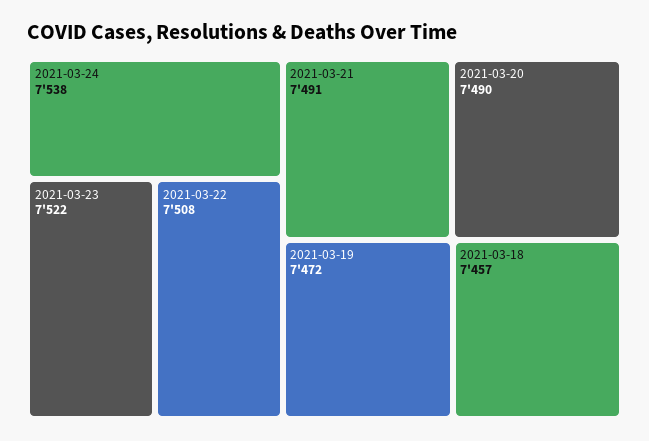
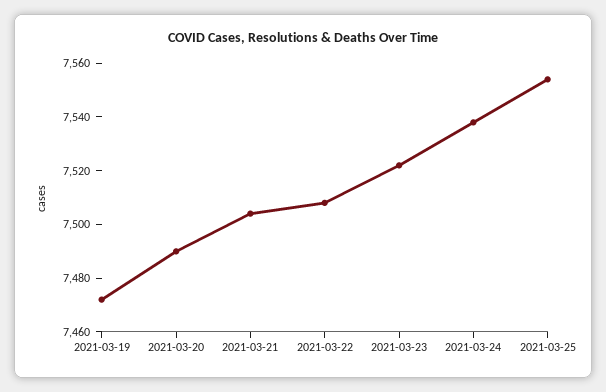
2021-03-21: 7491 -> 7505
2021-03-18: 7457 -> none
2021-03-25: none -> 7555

